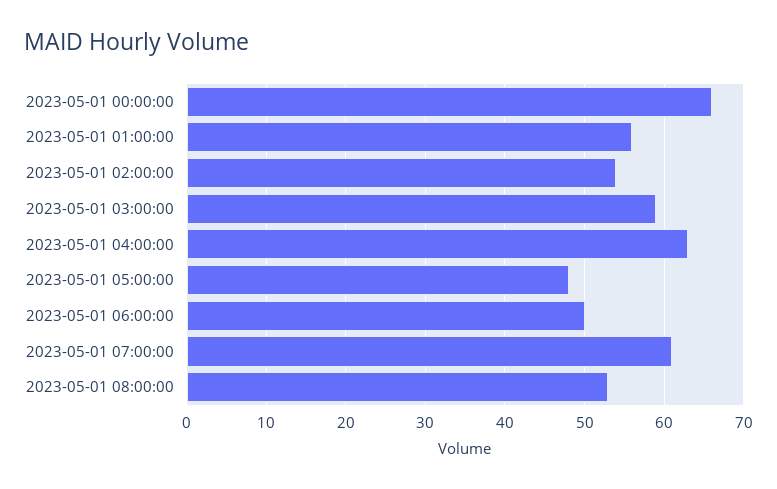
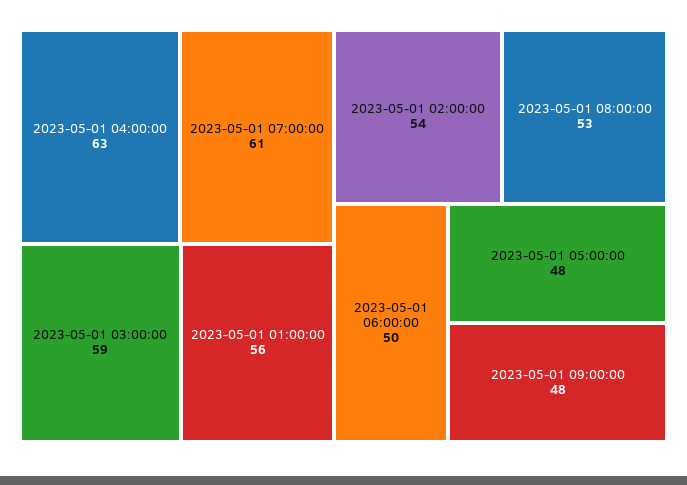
2023-05-01 00:00:00: 66 -> none
2023-05-01 09:00:00: none -> 48

